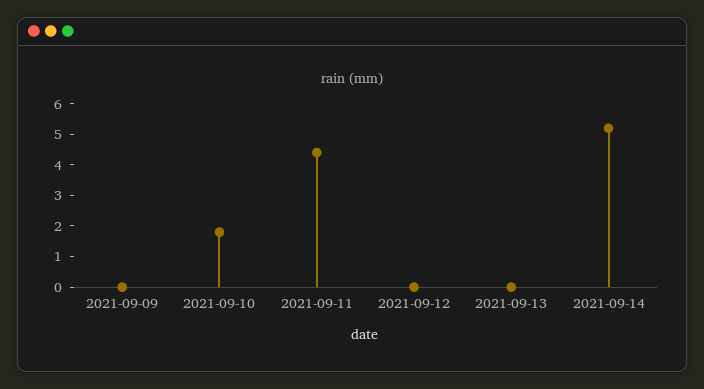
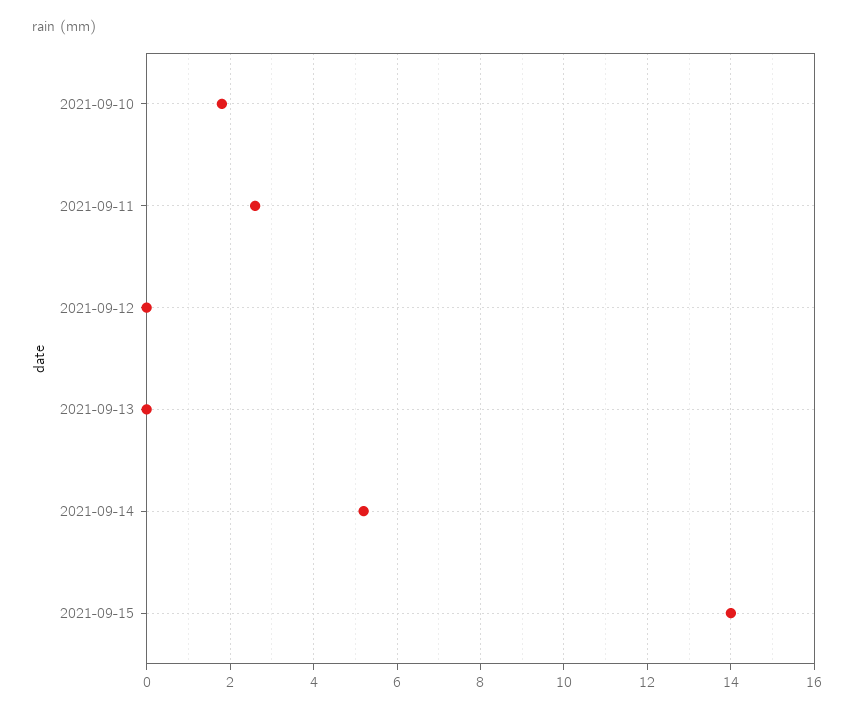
2021-09-09: 0 -> none
2021-09-11: 4.5 -> 2.5
2021-09-15: none -> 14

